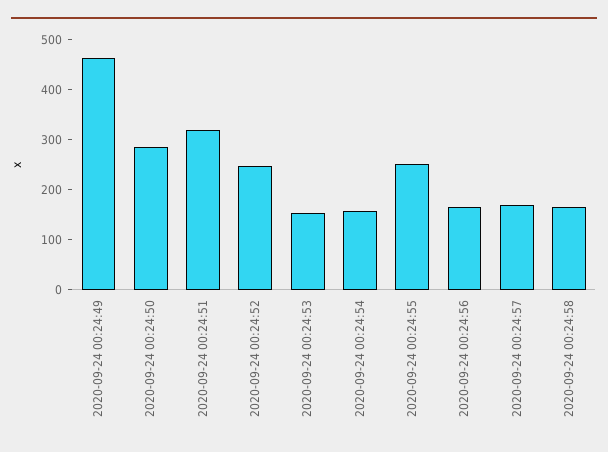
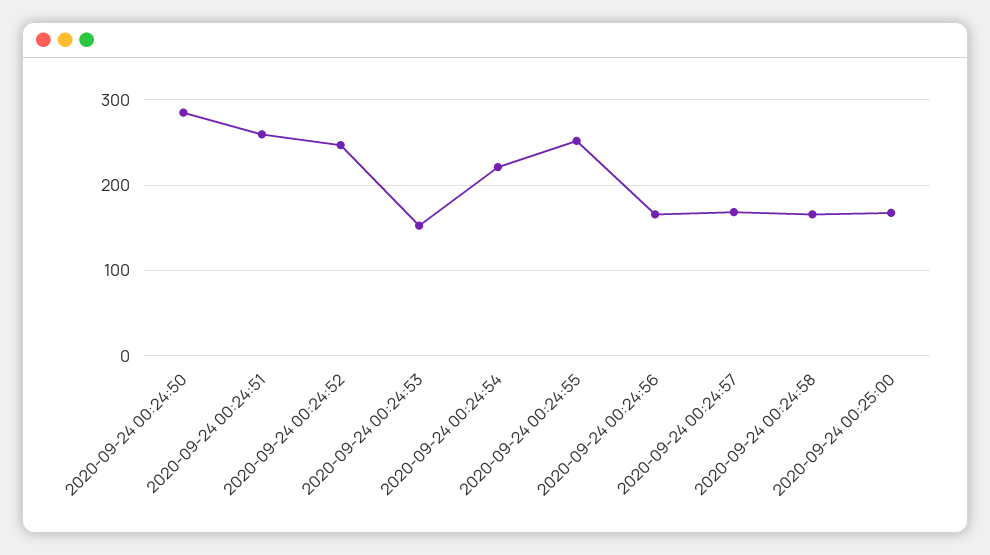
2020-09-24 00:24:49: 460 -> none
2020-09-24 00:24:51: 320 -> 260
2020-09-24 00:24:54: 160 -> 220
2020-09-24 00:25:00: none -> 170

